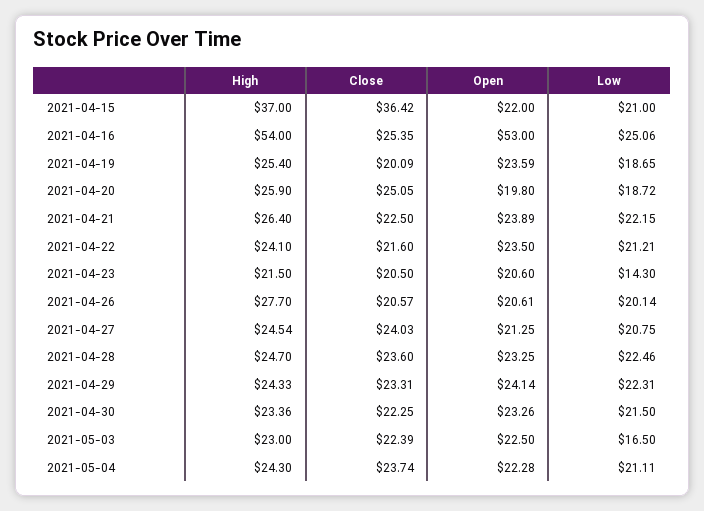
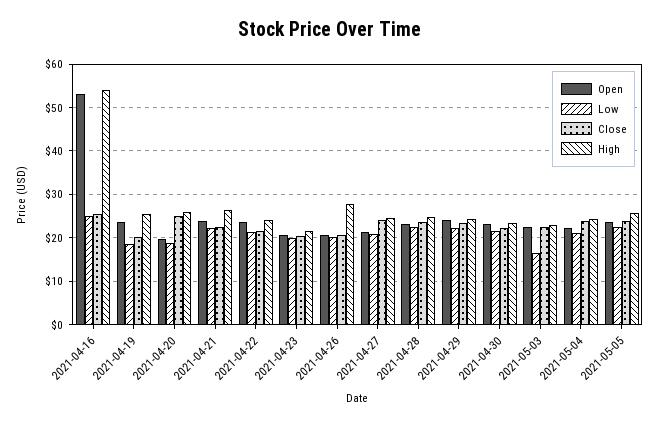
High, 2021-04-15: 37 -> none
Close, 2021-04-15: 36.42 -> none
Open, 2021-04-15: 22 -> none
Low, 2021-04-15: 21 -> none
Low, 2021-04-23: 14.3 -> 20
Open, 2021-05-05: none -> 24
Low, 2021-05-05: none -> 22
Close, 2021-05-05: none -> 24
High, 2021-05-05: none -> 26

